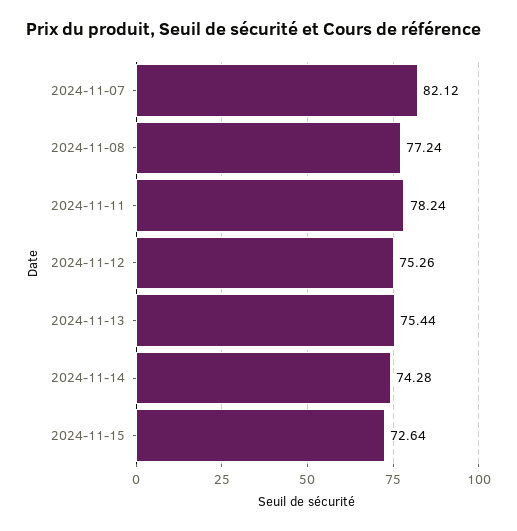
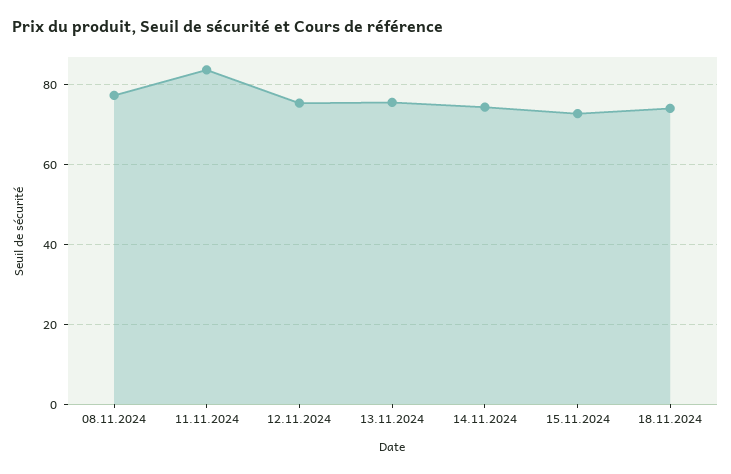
2024-11-07: 82.12 -> none
2024-11-11: 78.24 -> 84
18.11.2024: none -> 74

